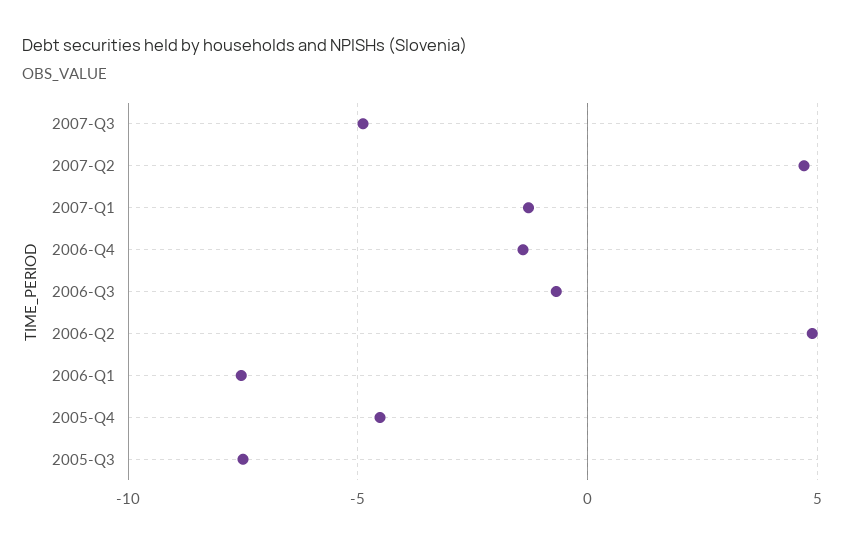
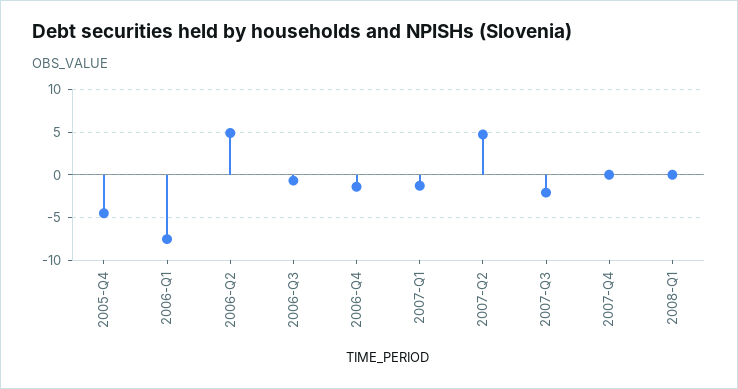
2007-Q3: -5 -> -2
2005-Q3: -7.5 -> none
2007-Q4: none -> 0
2008-Q1: none -> 0

